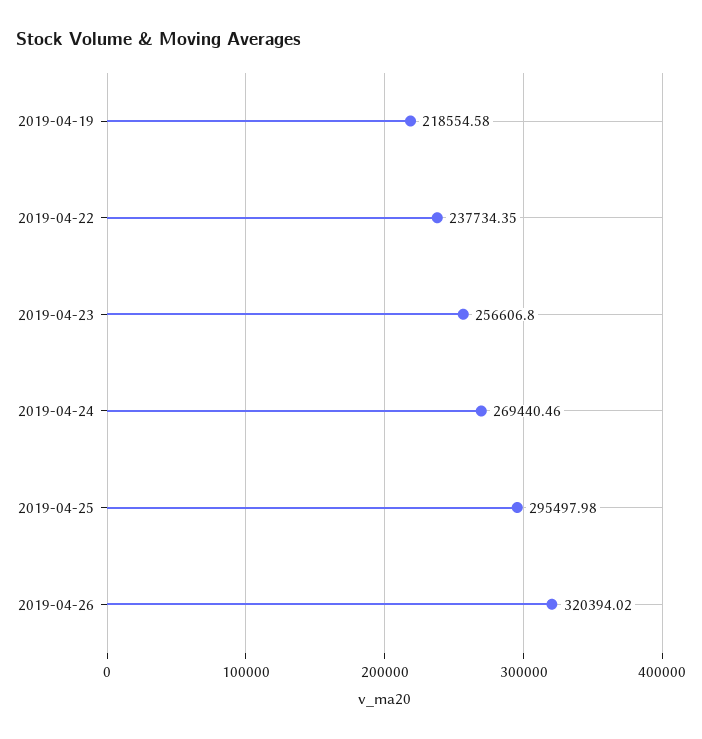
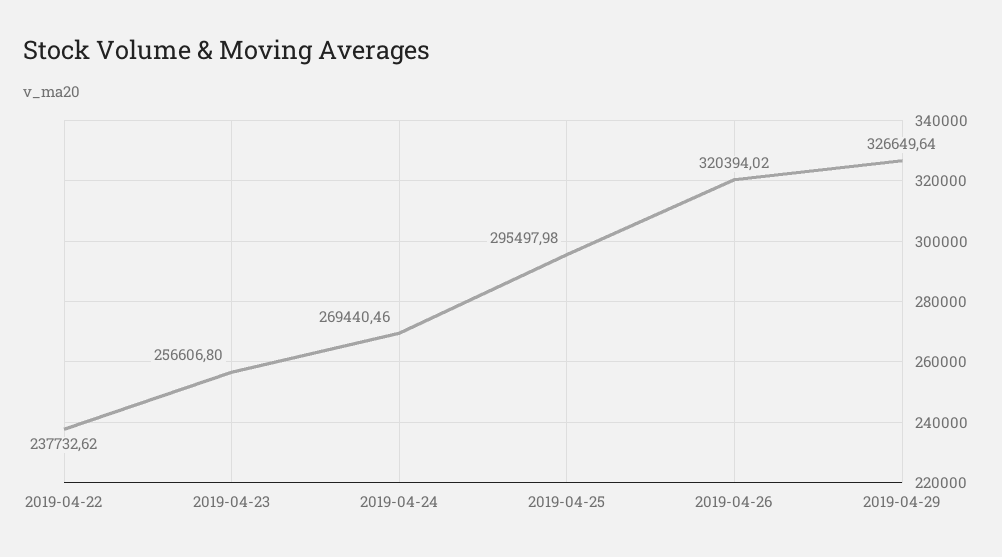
2019-04-19: 218554.58 -> none
2019-04-22: 237734.35 -> 237732.62
2019-04-29: none -> 326649.64

